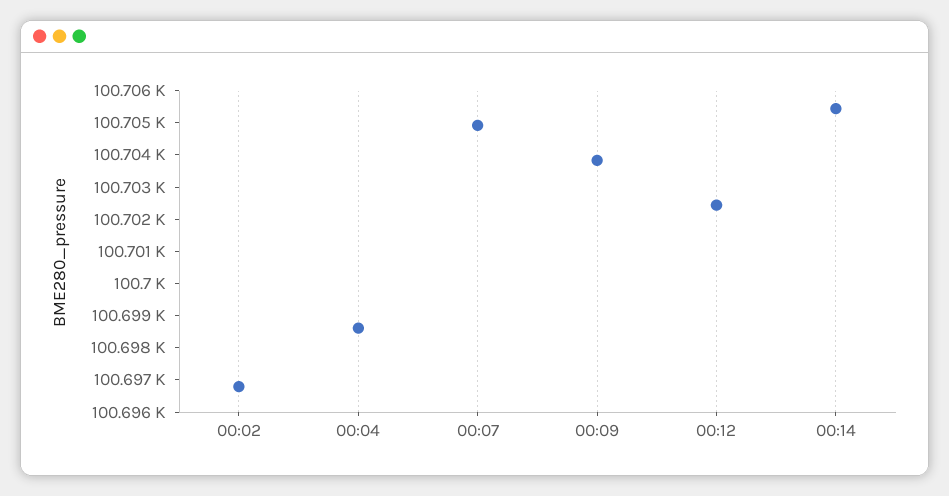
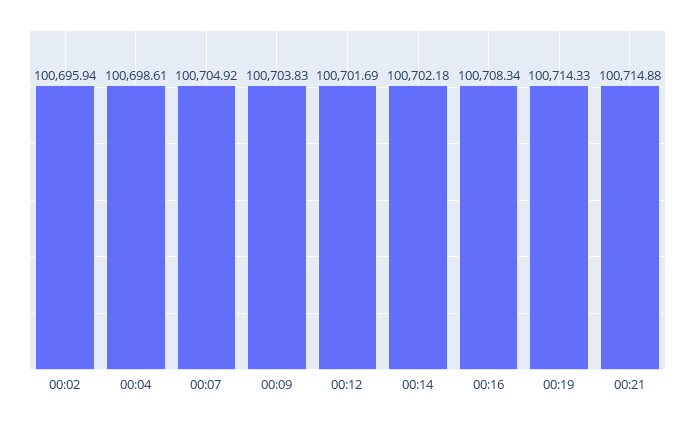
00:02: 100696.75 -> 100695.94
00:12: 100702.5 -> 100701.69
00:14: 100705.5 -> 100702.18
00:16: none -> 100708.34
00:19: none -> 100714.33
00:21: none -> 100714.88

